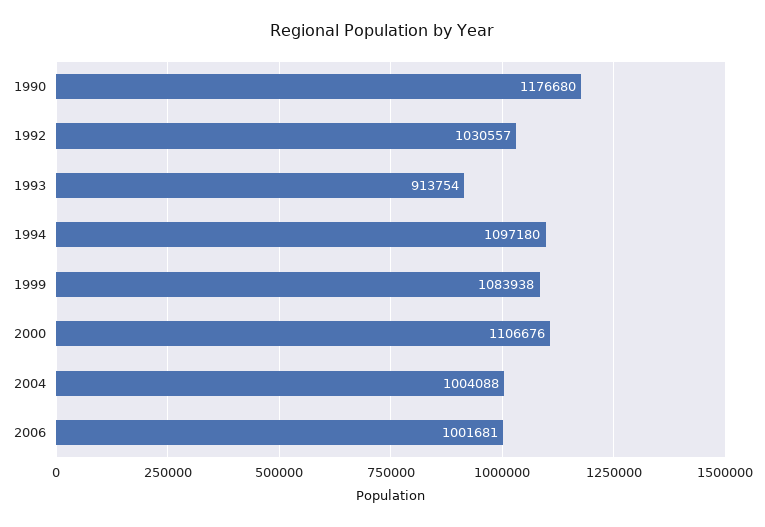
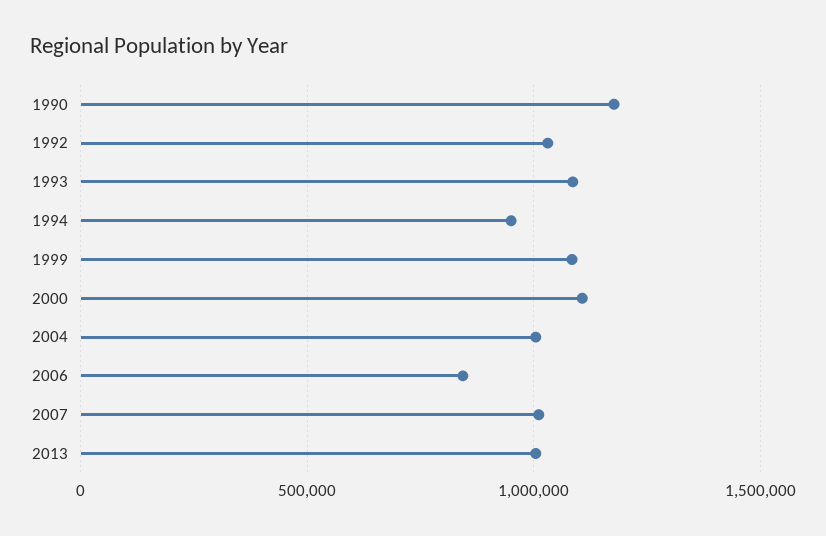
1993: 913754 -> 1100000
1994: 1097180 -> 950000
2006: 1001681 -> 850000
2007: none -> 1000000
2013: none -> 1000000

